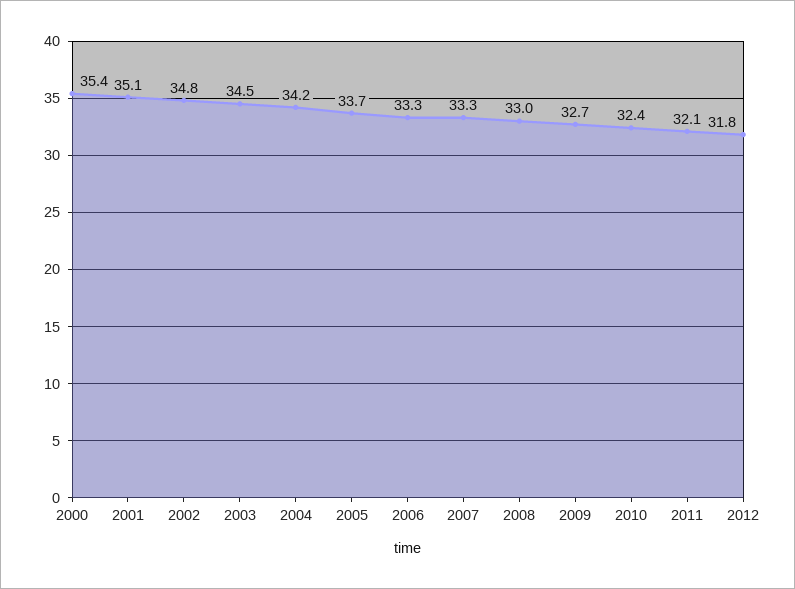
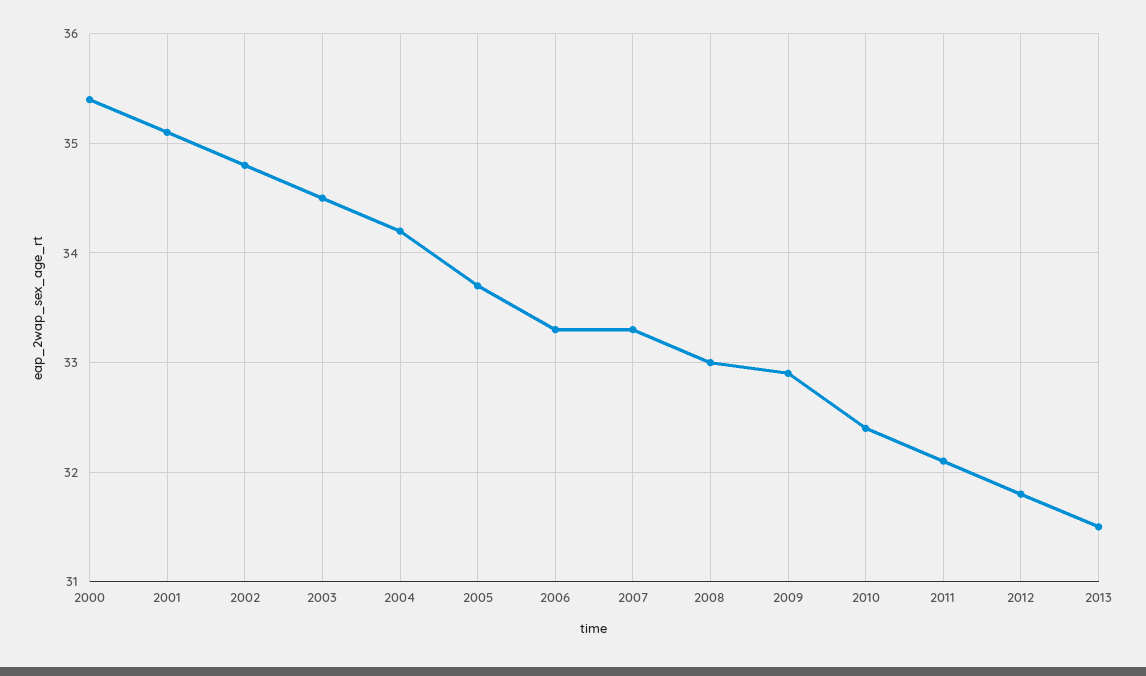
2009: 32.7 -> 32.9
2013: none -> 31.5

